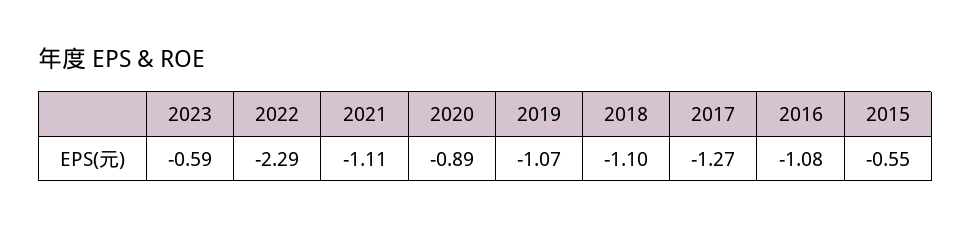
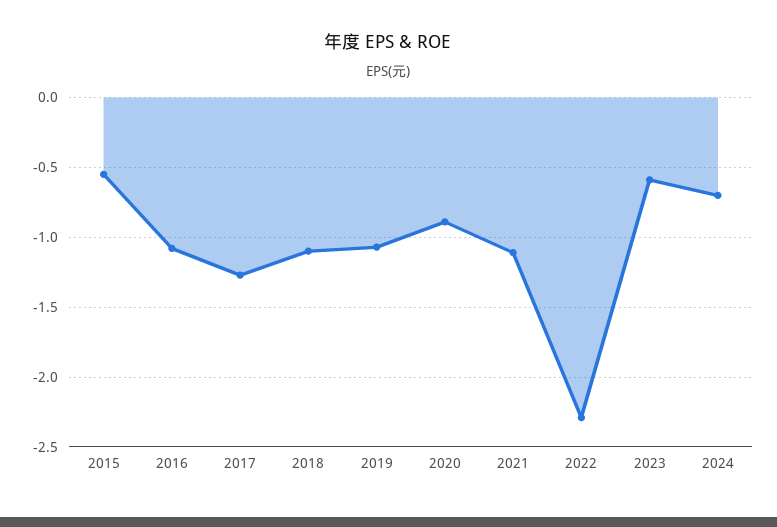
2024: none -> -0.7

